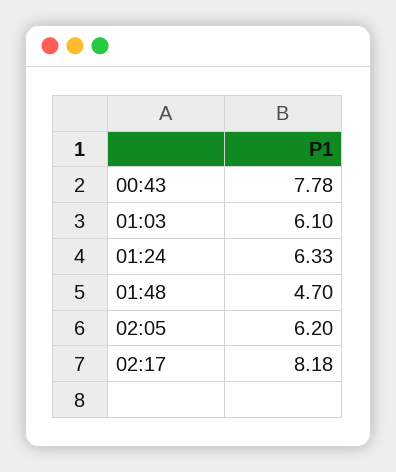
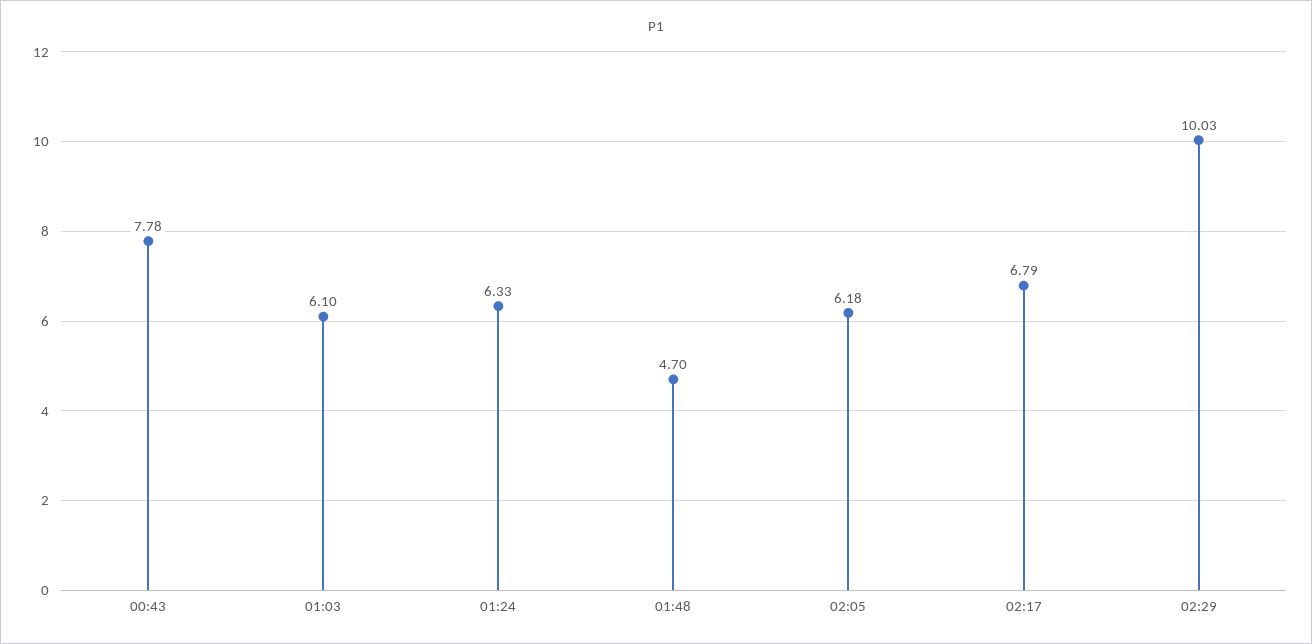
02:05: 6.2 -> 6.18
02:17: 8.18 -> 6.79
02:29: none -> 10.03

